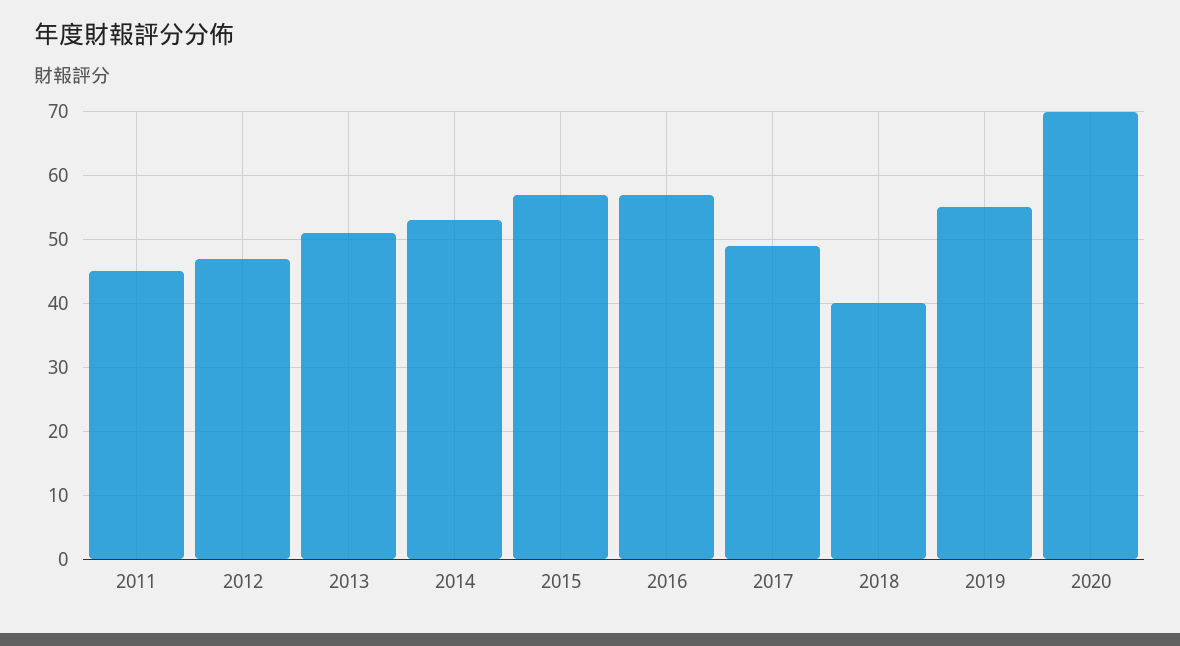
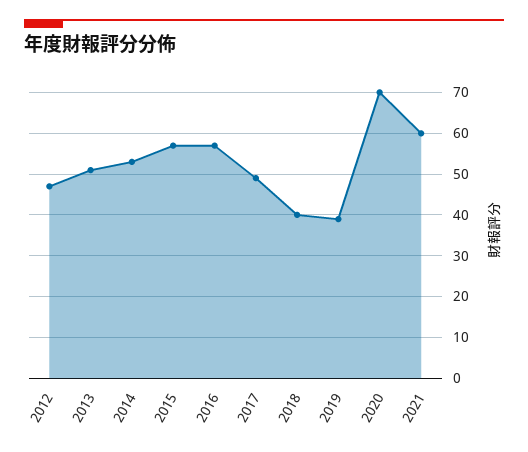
2011: 45 -> none
2019: 55 -> 40
2021: none -> 60

